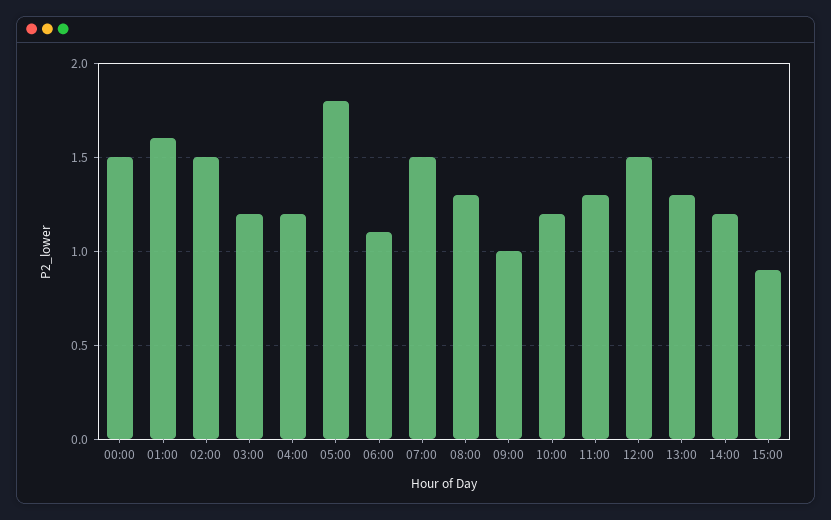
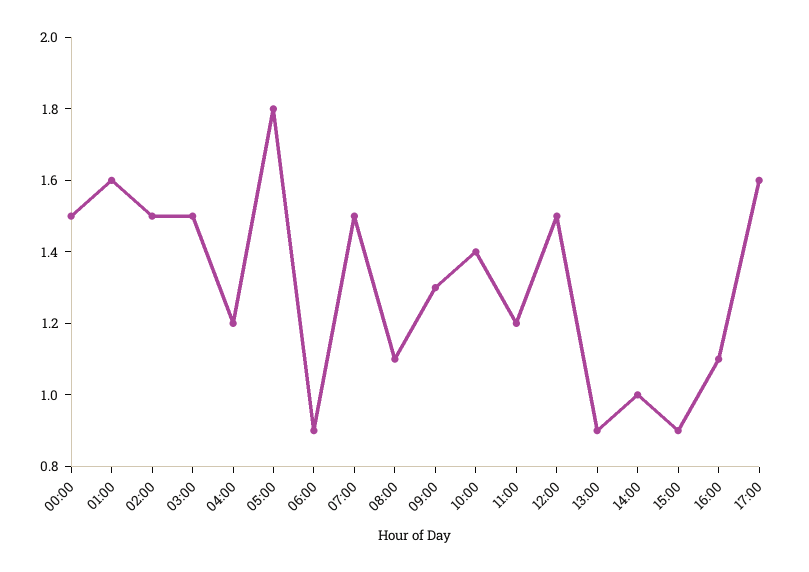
03:00: 1.2 -> 1.5
06:00: 1.1 -> 0.9
08:00: 1.3 -> 1.1
09:00: 1 -> 1.3
10:00: 1.2 -> 1.4
11:00: 1.3 -> 1.2
13:00: 1.3 -> 0.9
14:00: 1.2 -> 1
16:00: none -> 1.1
17:00: none -> 1.6

